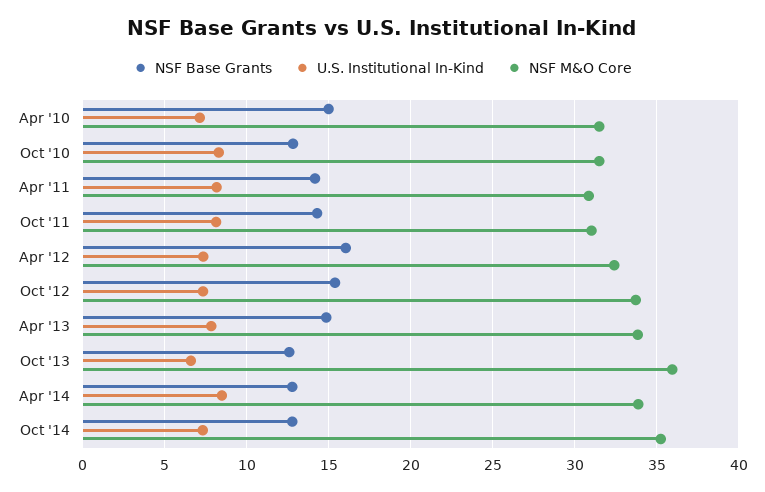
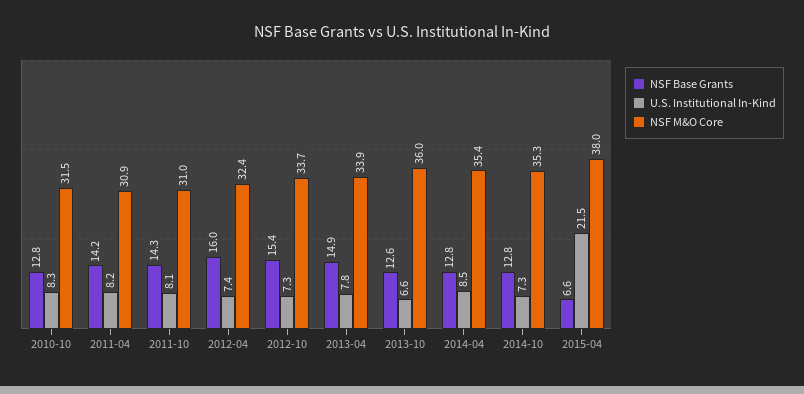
NSF Base Grants, Apr '10: 15 -> none
U.S. Institutional In-Kind, Apr '10: 7 -> none
NSF M&O Core, Apr '10: 31.5 -> none
NSF M&O Core, Apr '14: 34 -> 35.4
NSF Base Grants, 2015-04: none -> 6.6
U.S. Institutional In-Kind, 2015-04: none -> 21.5
NSF M&O Core, 2015-04: none -> 38

